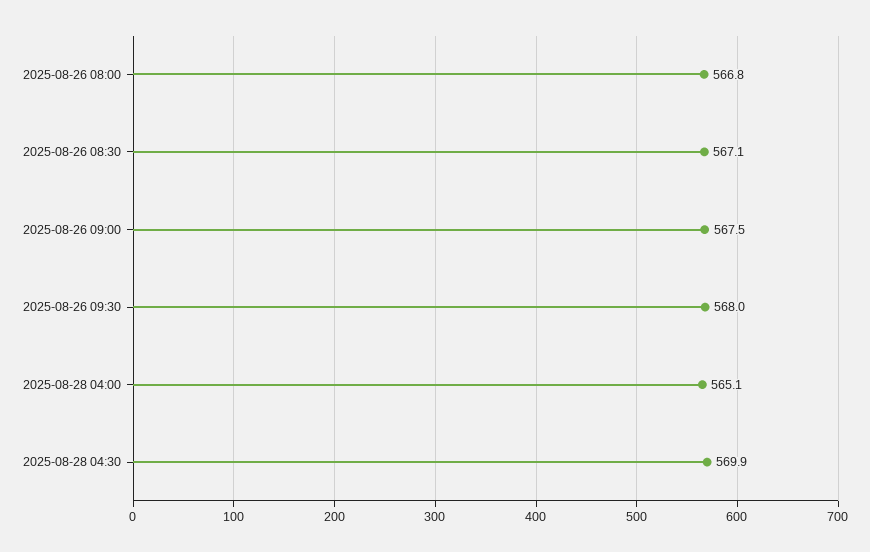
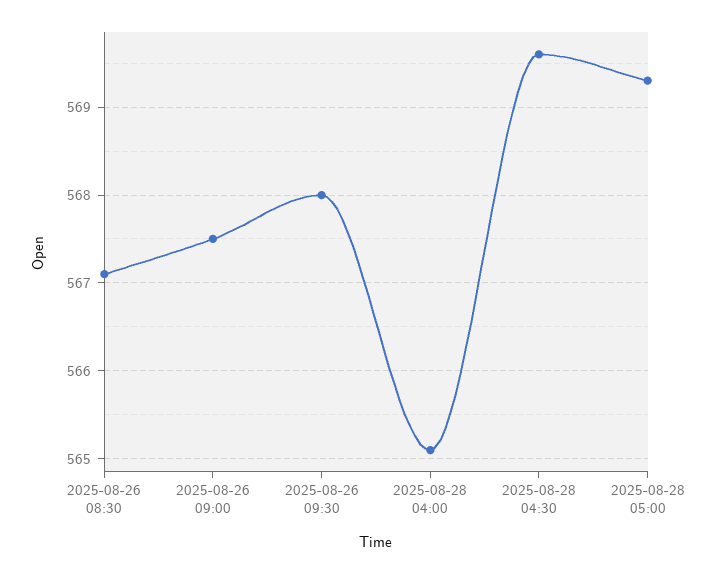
2025-08-26 08:00: 566.8 -> none
2025-08-28 04:30: 569.9 -> 569.6
2025-08-28 05:00: none -> 569.3

